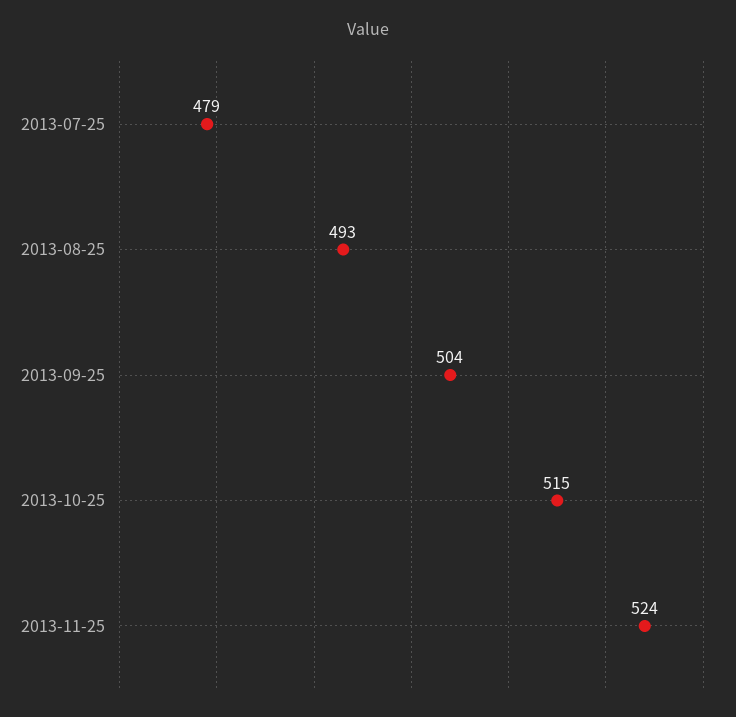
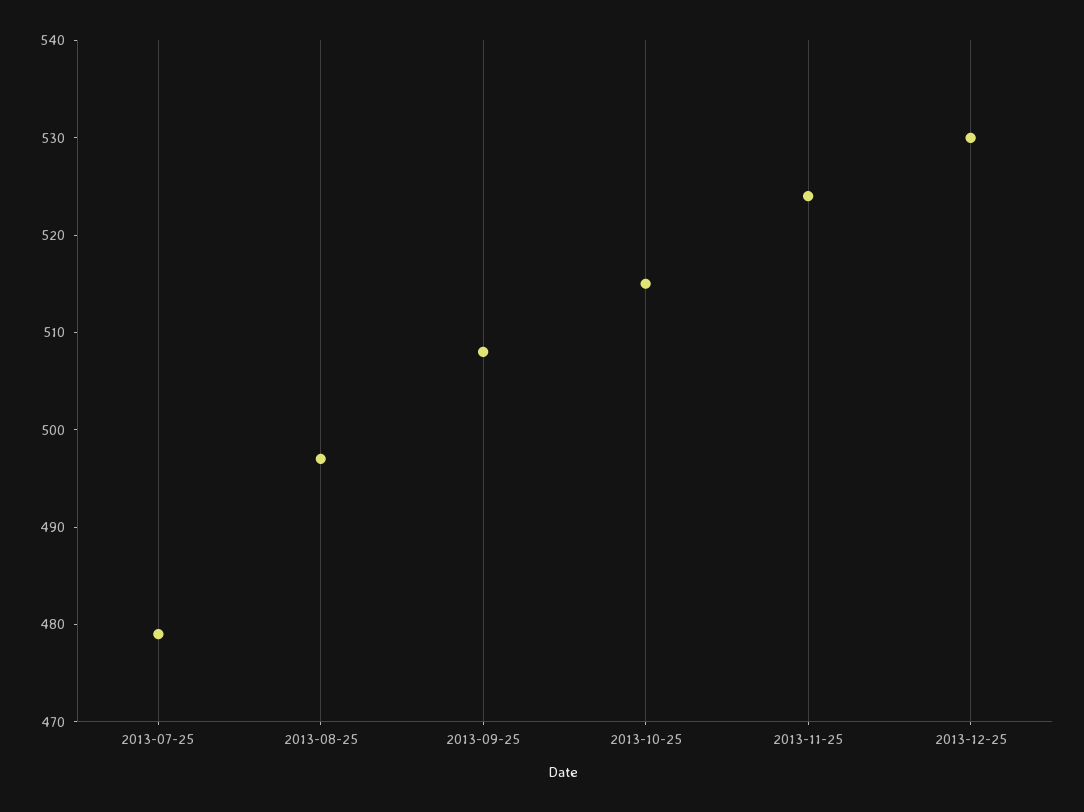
2013-08-25: 493 -> 497
2013-09-25: 504 -> 508
2013-12-25: none -> 530

